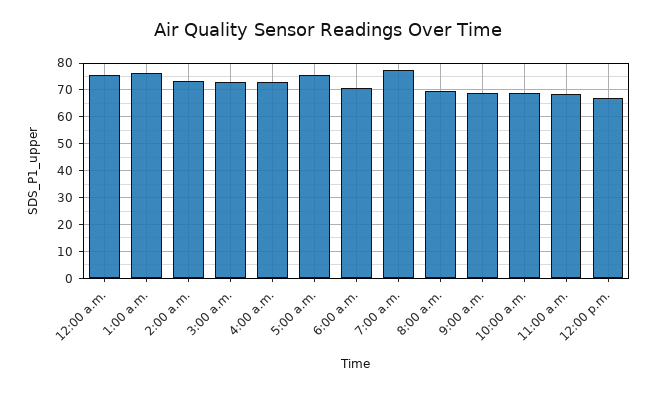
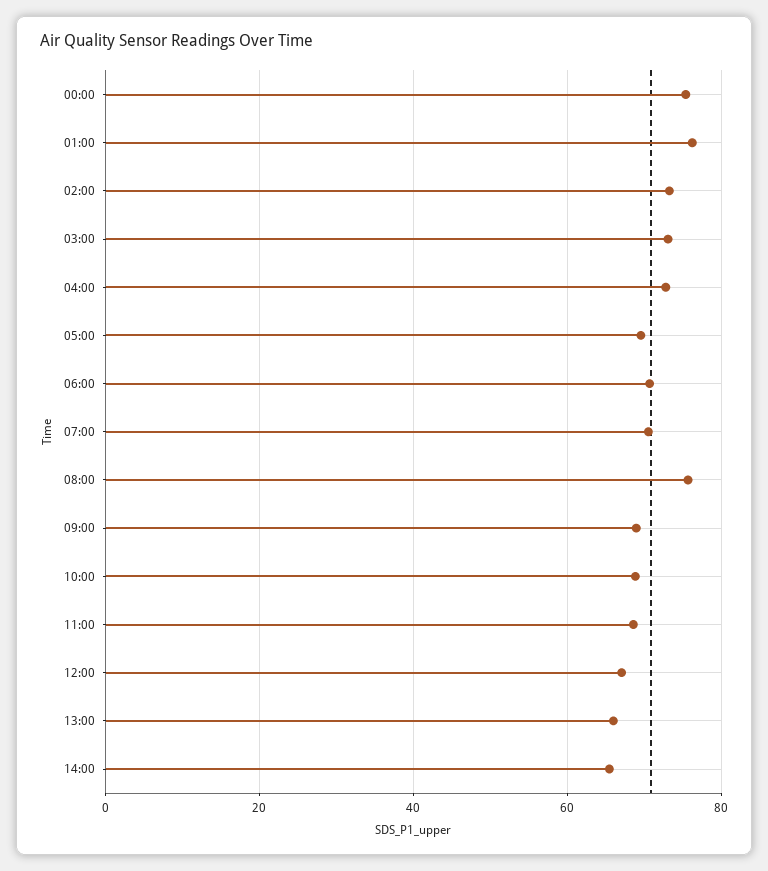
5:00 a.m.: 75 -> 70
7:00 a.m.: 77.5 -> 70
8:00 a.m.: 70 -> 76
13:00: none -> 66
14:00: none -> 66

